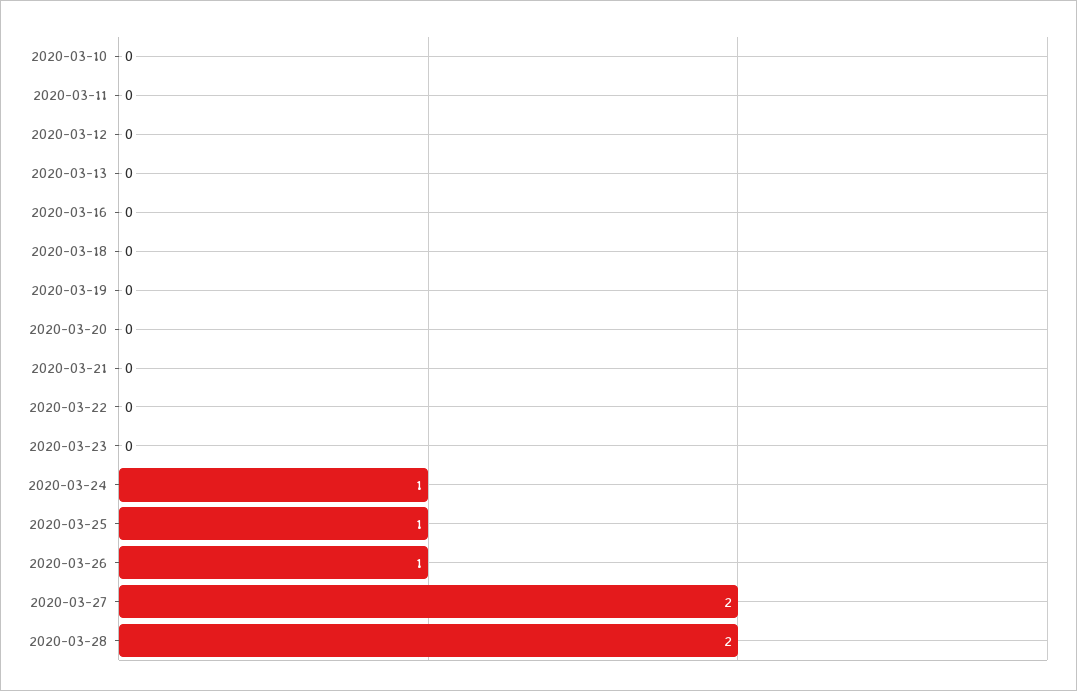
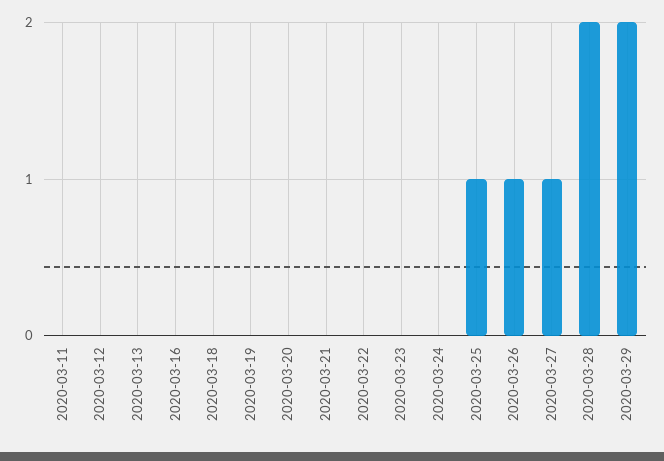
2020-03-10: 0 -> none
2020-03-24: 1 -> 0
2020-03-27: 2 -> 1
2020-03-29: none -> 2

